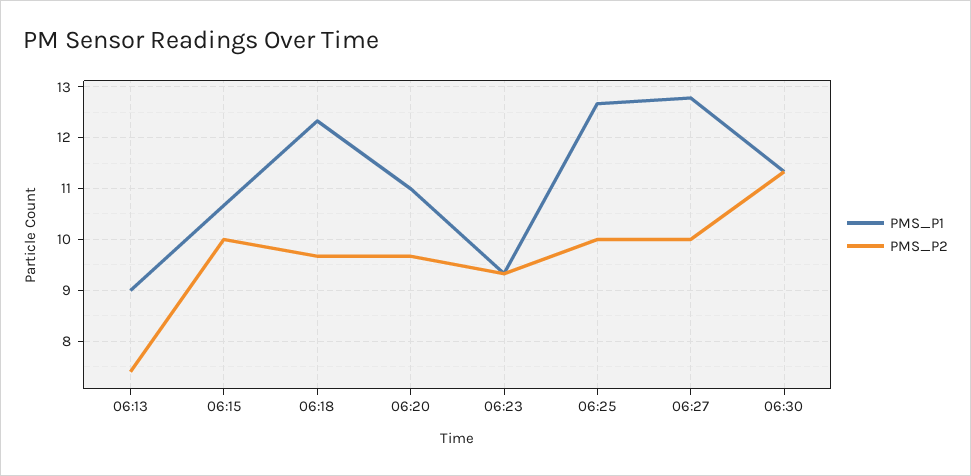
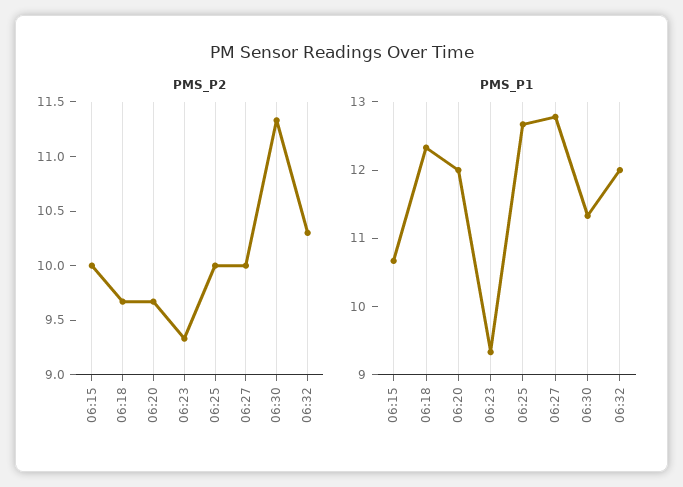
PMS_P1, 06:13: 9 -> none
PMS_P2, 06:13: 7.4 -> none
PMS_P1, 06:20: 11 -> 12
PMS_P2, 06:32: none -> 10.3
PMS_P1, 06:32: none -> 12

